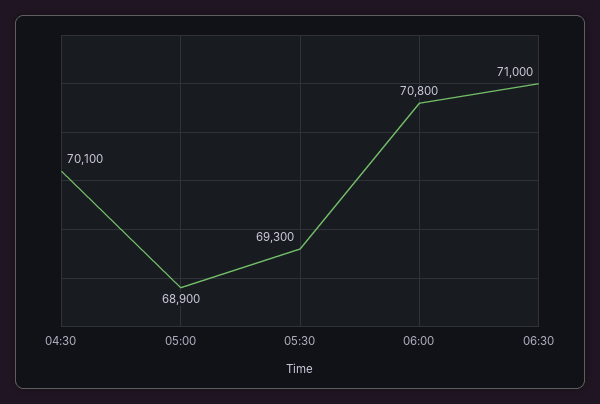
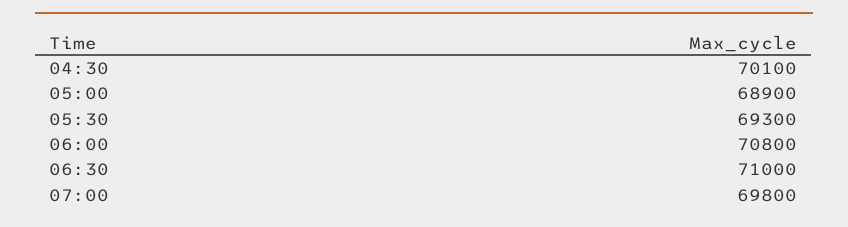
07:00: none -> 69800

